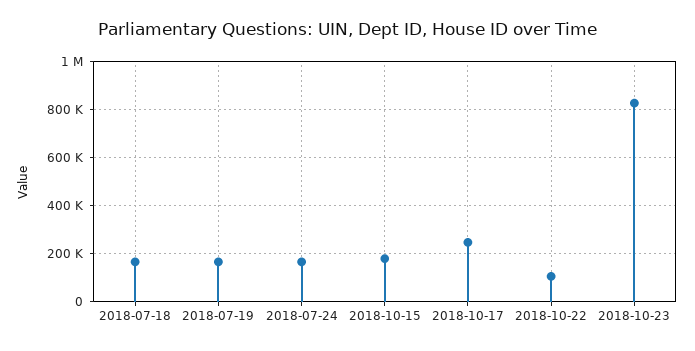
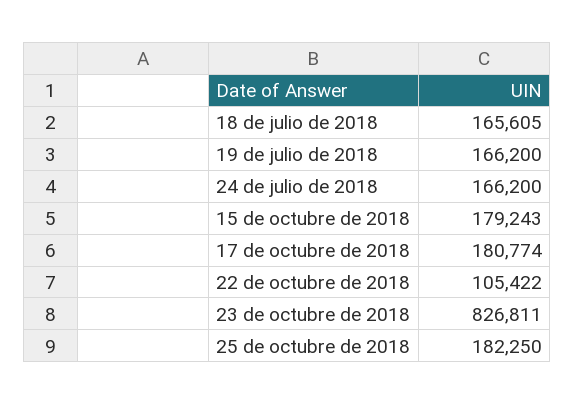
2018-10-17: 250000 -> 180774
25 de octubre de 2018: none -> 182250

